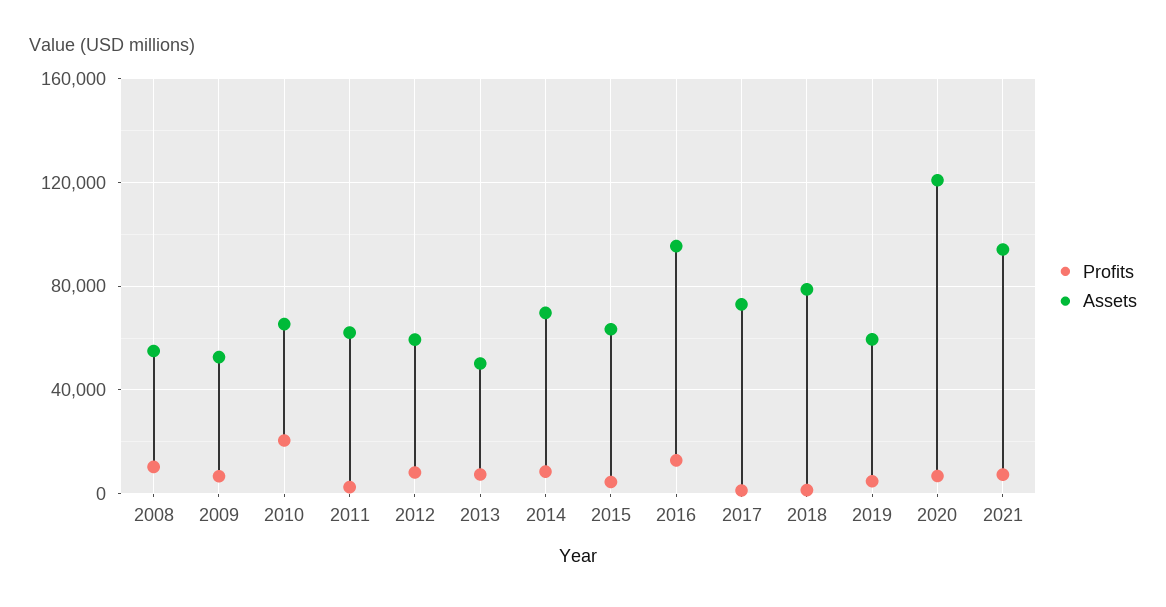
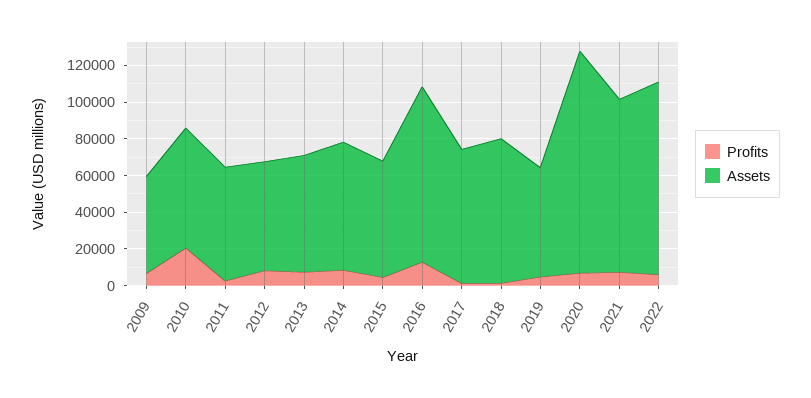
Profits, 2008: 10000 -> none
Assets, 2008: 55000 -> none
Assets, 2013: 50000 -> 65000
Profits, 2022: none -> 5000
Assets, 2022: none -> 105000

